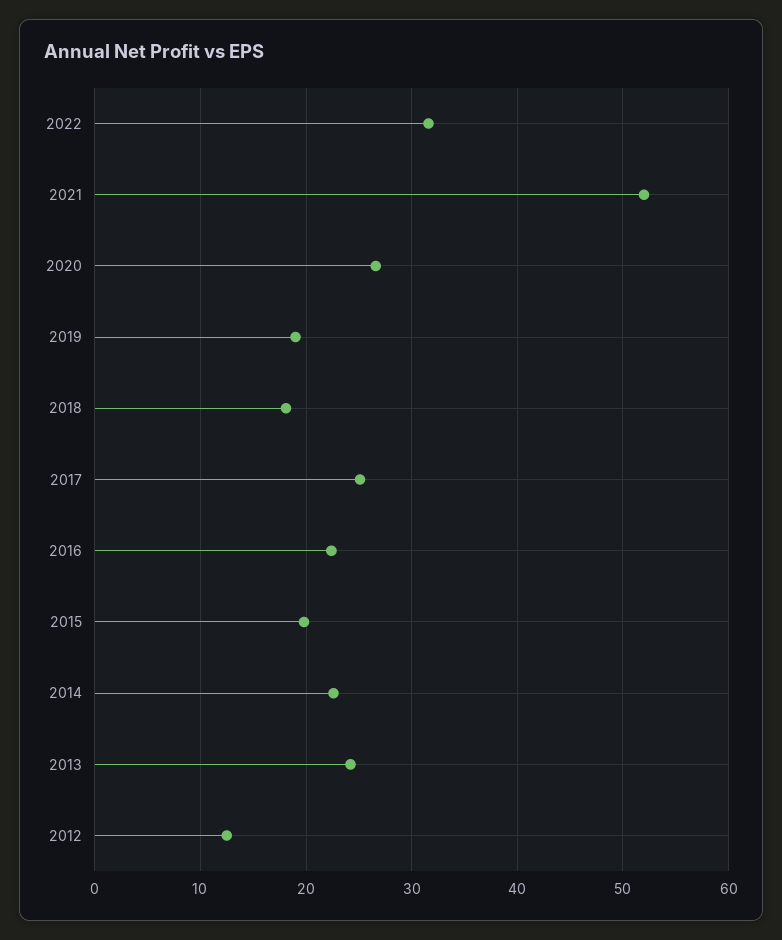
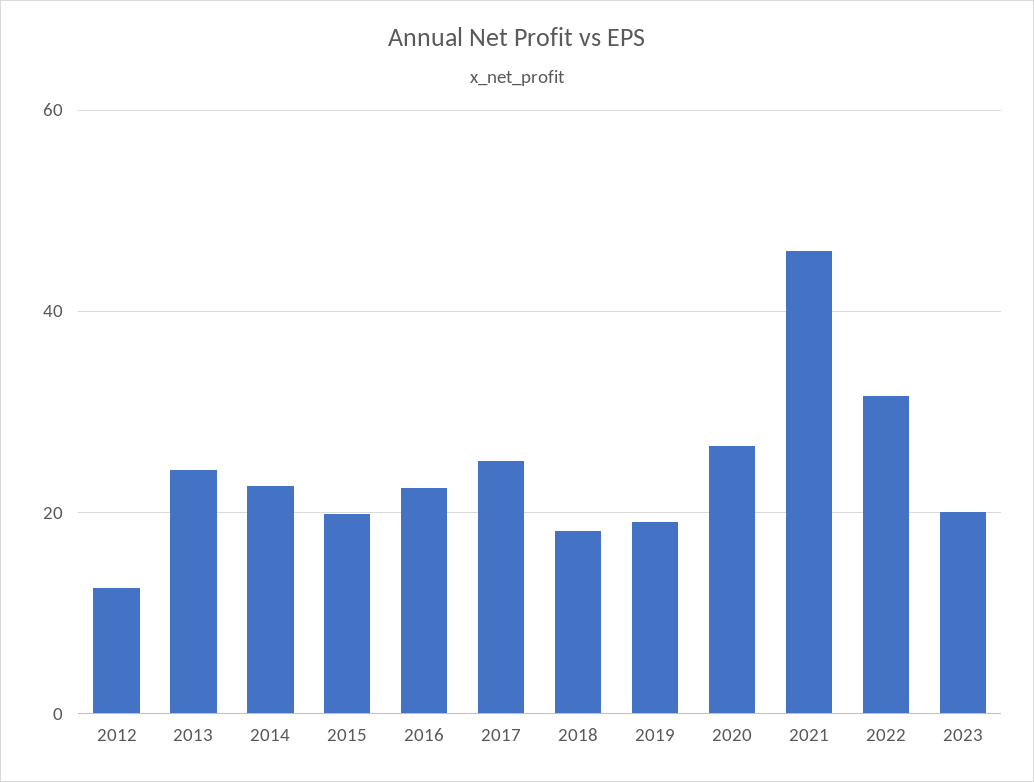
2021: 52 -> 46
2023: none -> 20

